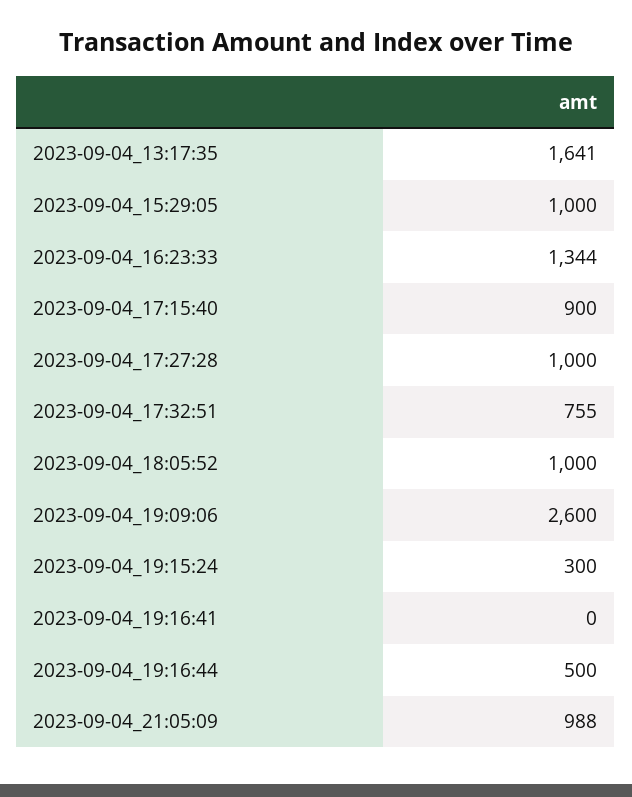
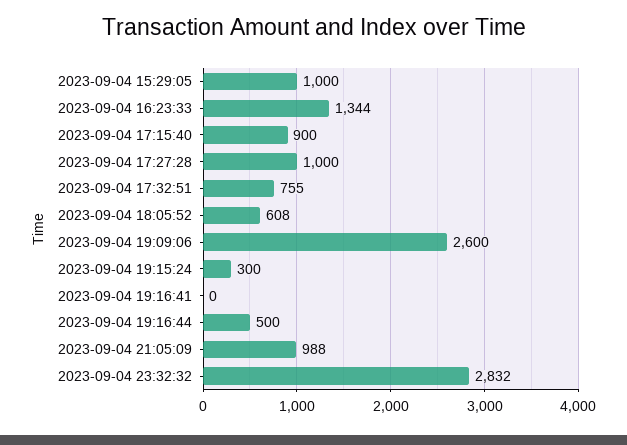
2023-09-04_13:17:35: 1641 -> none
2023-09-04_18:05:52: 1000 -> 608
2023-09-04 23:32:32: none -> 2832

